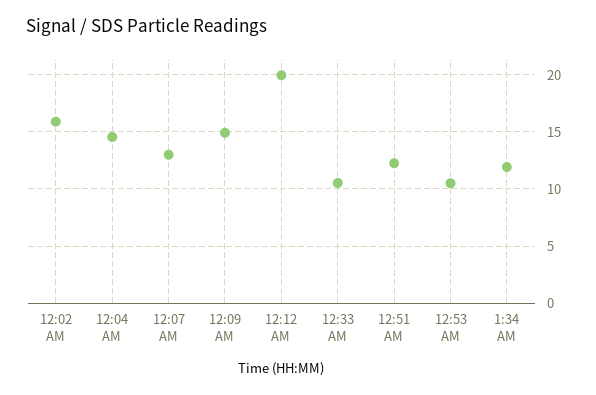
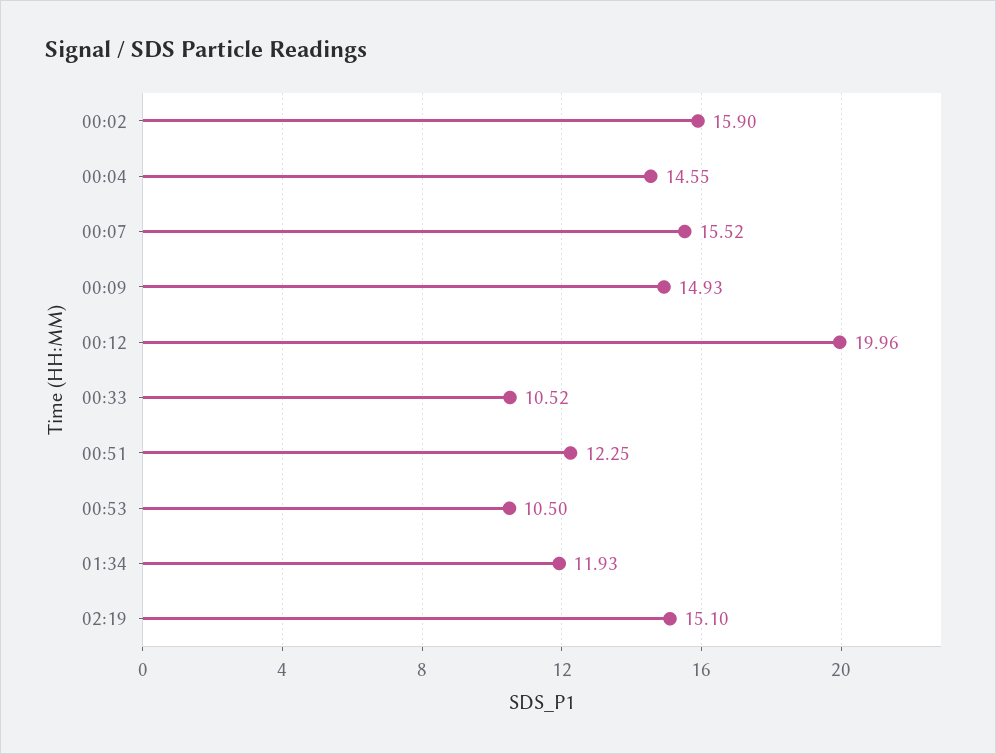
12:07 AM: 13 -> 15.52
02:19: none -> 15.1

